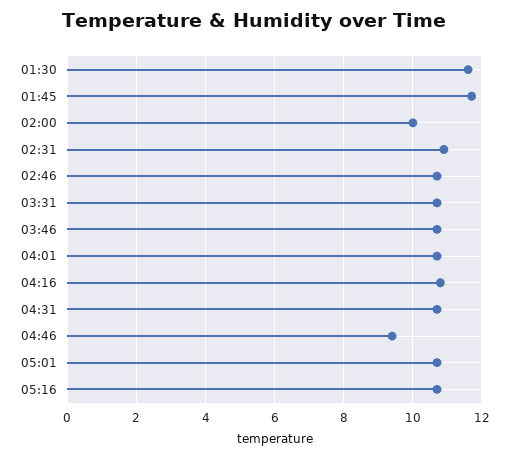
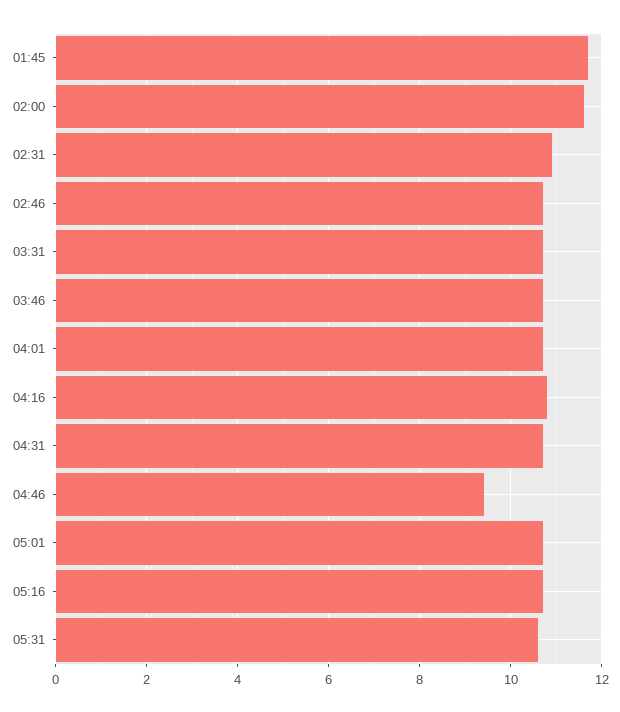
01:30: 11.5 -> none
02:00: 10 -> 11.5
05:31: none -> 10.5

